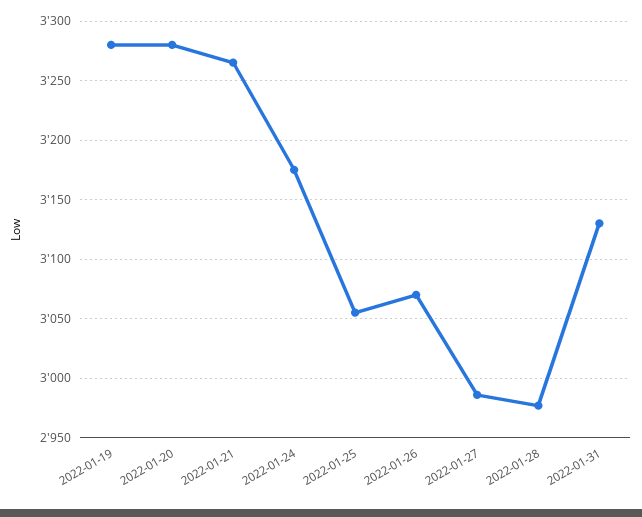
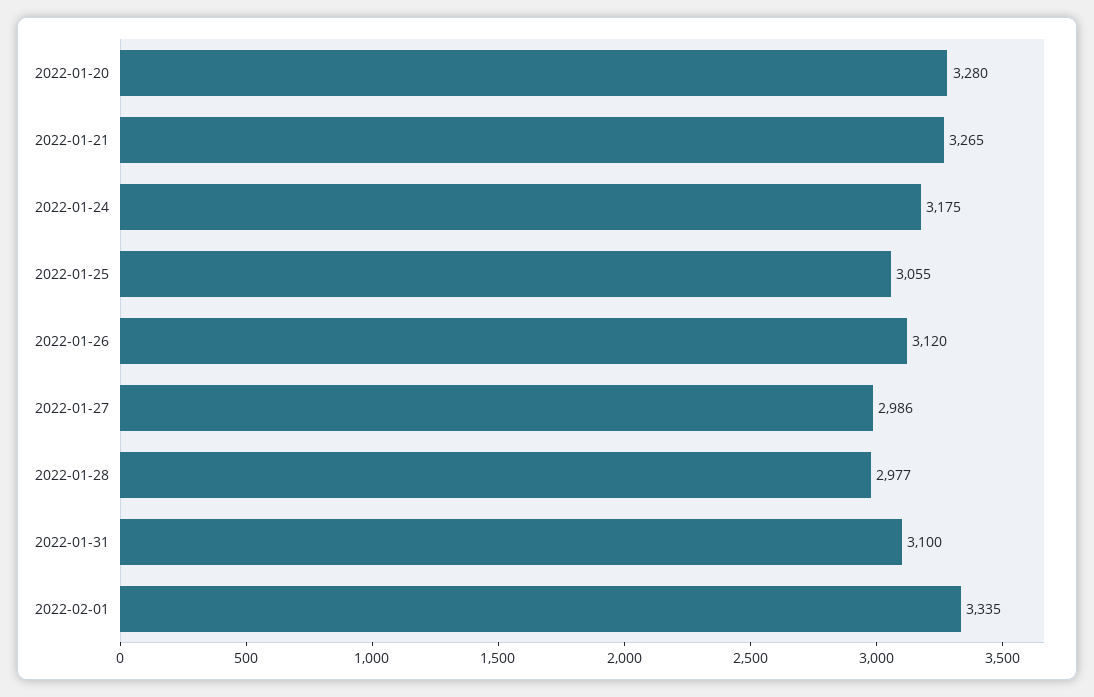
2022-01-19: 3280 -> none
2022-01-26: 3070 -> 3120
2022-01-31: 3130 -> 3100
2022-02-01: none -> 3335

